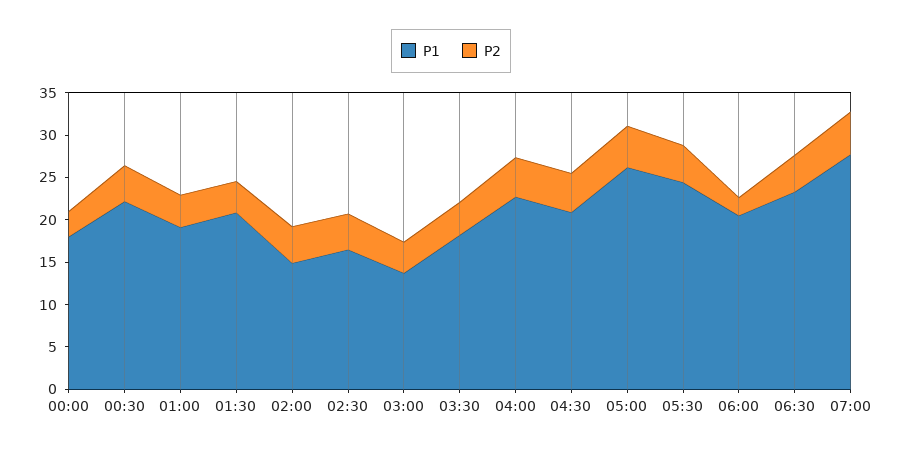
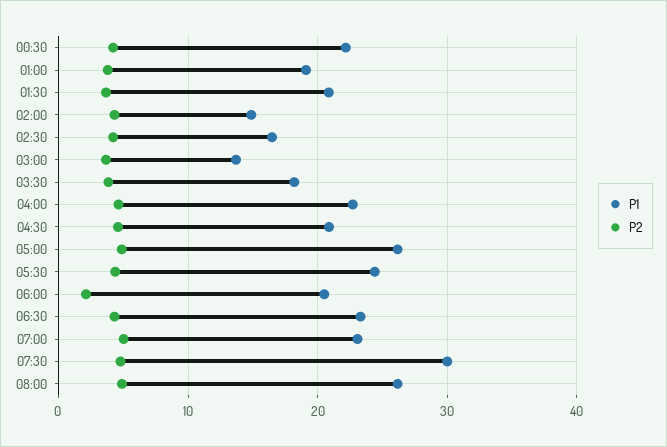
P1, 00:00: 18 -> none
P2, 00:00: 3 -> none
P1, 07:00: 28 -> 23
P1, 07:30: none -> 30
P2, 07:30: none -> 5
P1, 08:00: none -> 26
P2, 08:00: none -> 5

